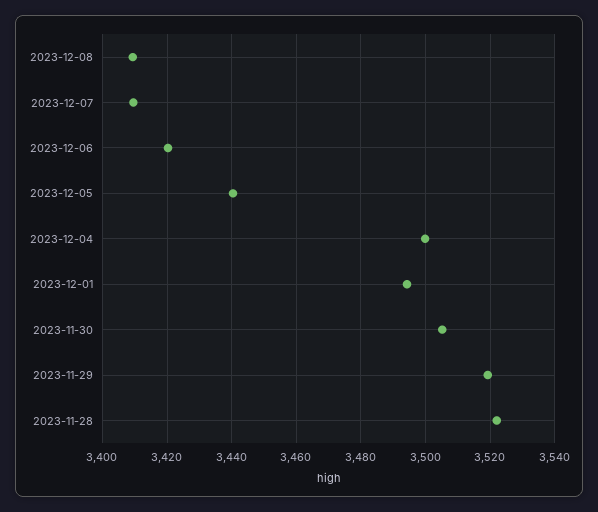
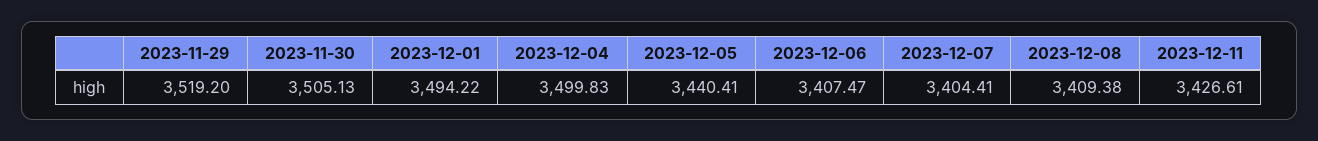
2023-12-07: 3410 -> 3404.41
2023-12-06: 3420 -> 3407.47
2023-11-28: 3522 -> none
2023-12-11: none -> 3426.61

